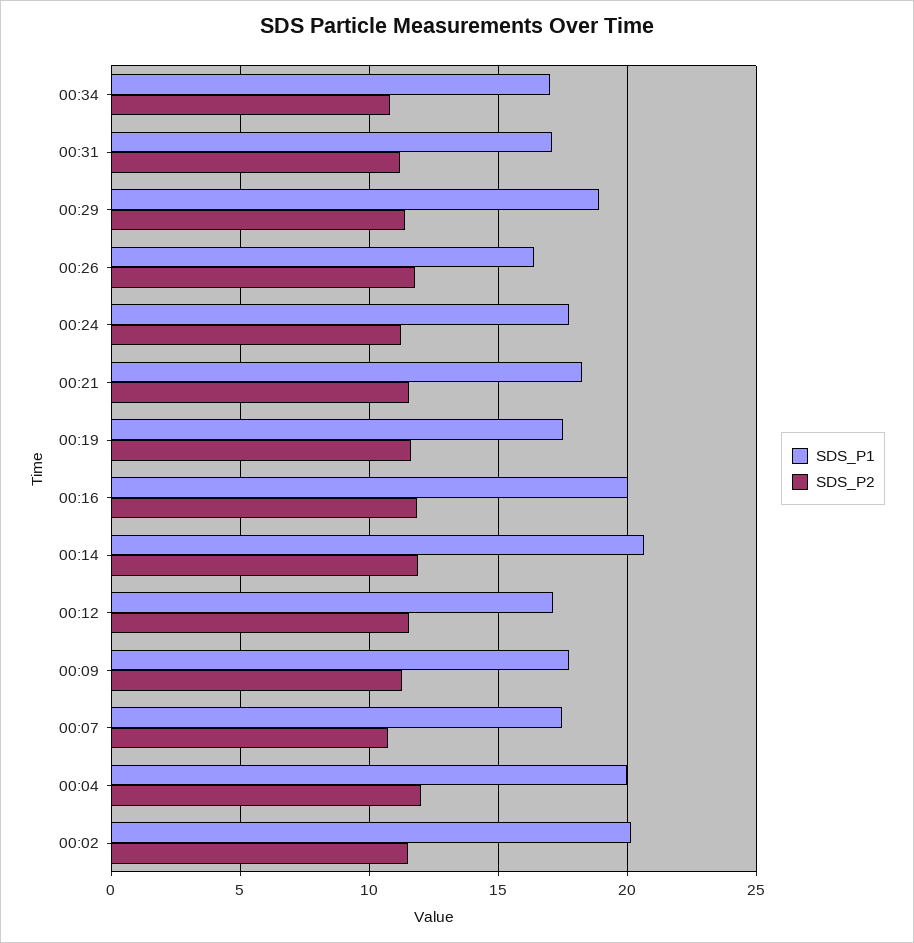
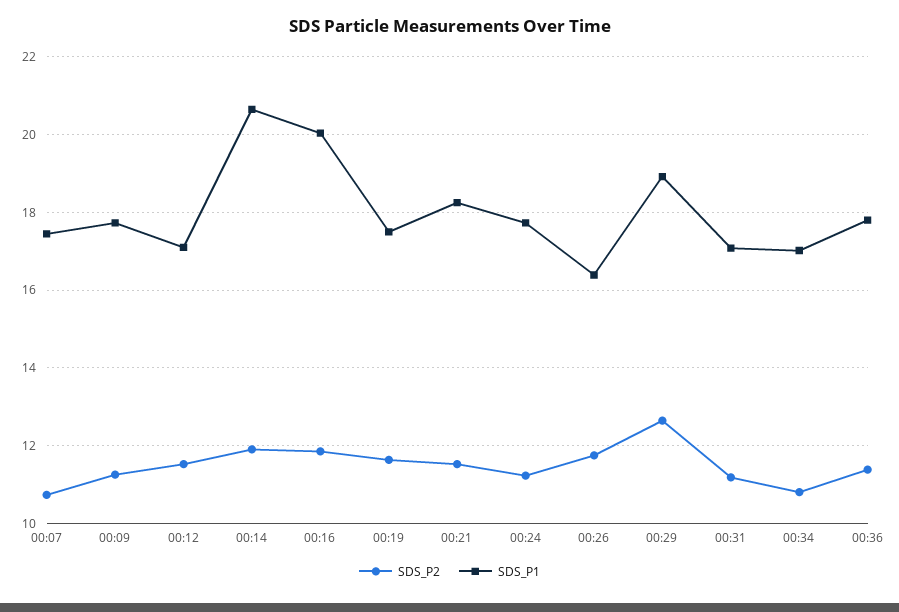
SDS_P2, 00:29: 11.5 -> 12.6
SDS_P1, 00:04: 20 -> none
SDS_P2, 00:04: 12 -> none
SDS_P1, 00:02: 20 -> none
SDS_P2, 00:02: 11.5 -> none
SDS_P2, 00:36: none -> 11.4
SDS_P1, 00:36: none -> 17.8

